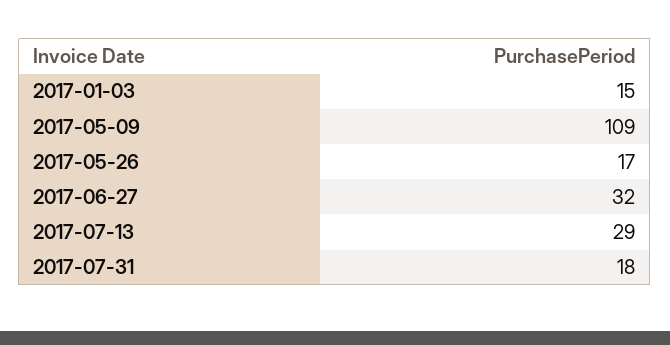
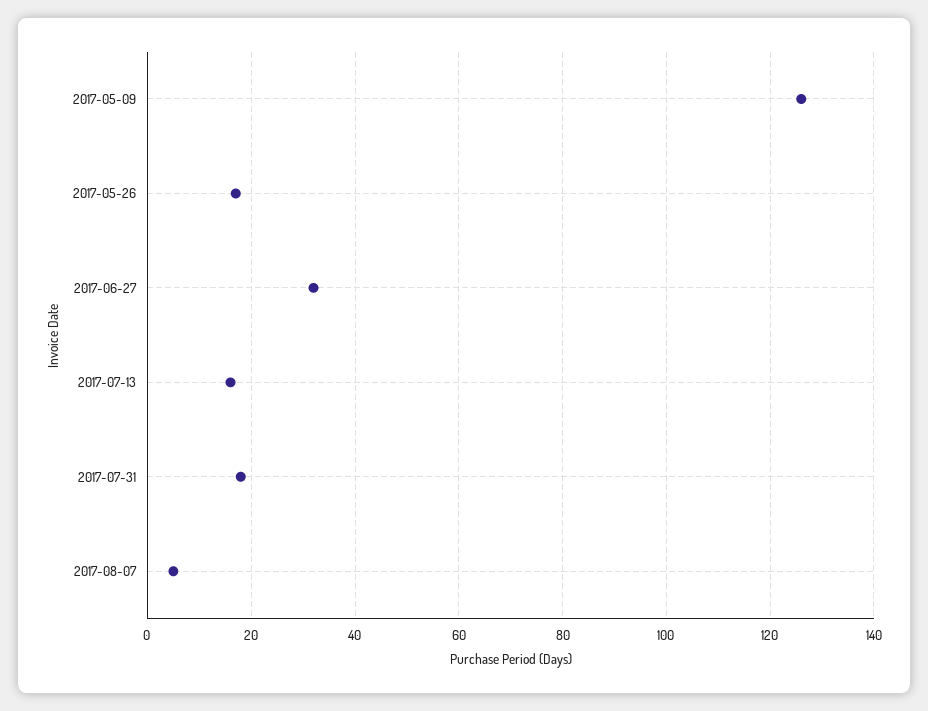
2017-01-03: 15 -> none
2017-05-09: 109 -> 125
2017-07-13: 29 -> 15
2017-08-07: none -> 5

